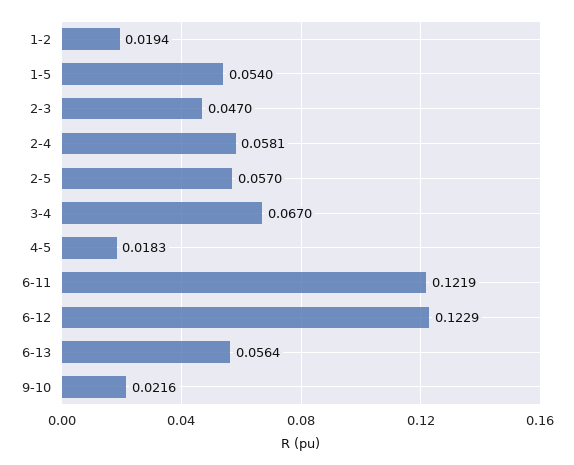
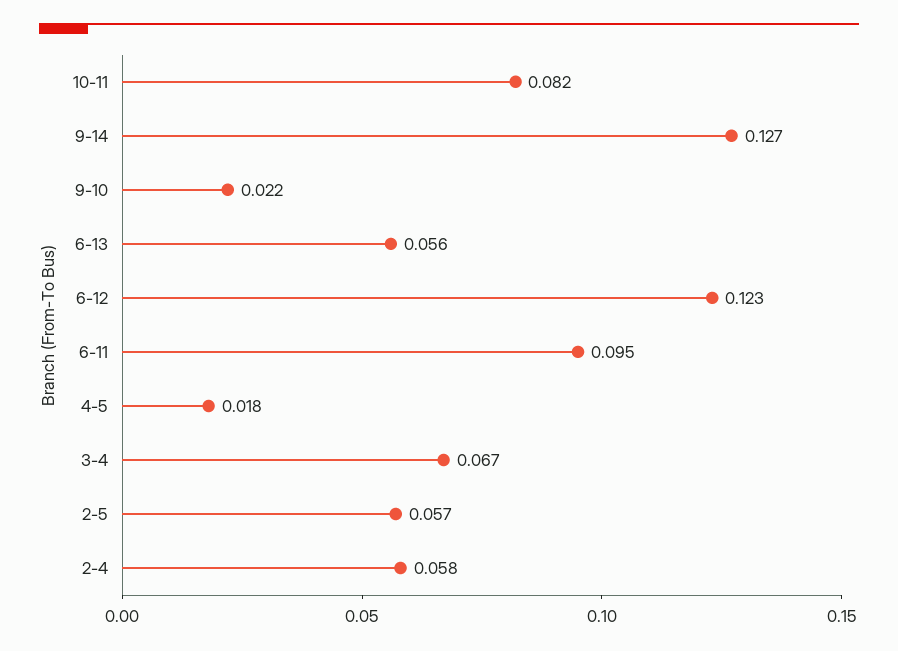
1-2: 0.0194 -> none
1-5: 0.054 -> none
2-3: 0.047 -> none
6-11: 0.1219 -> 0.095
10-11: none -> 0.082
9-14: none -> 0.127

